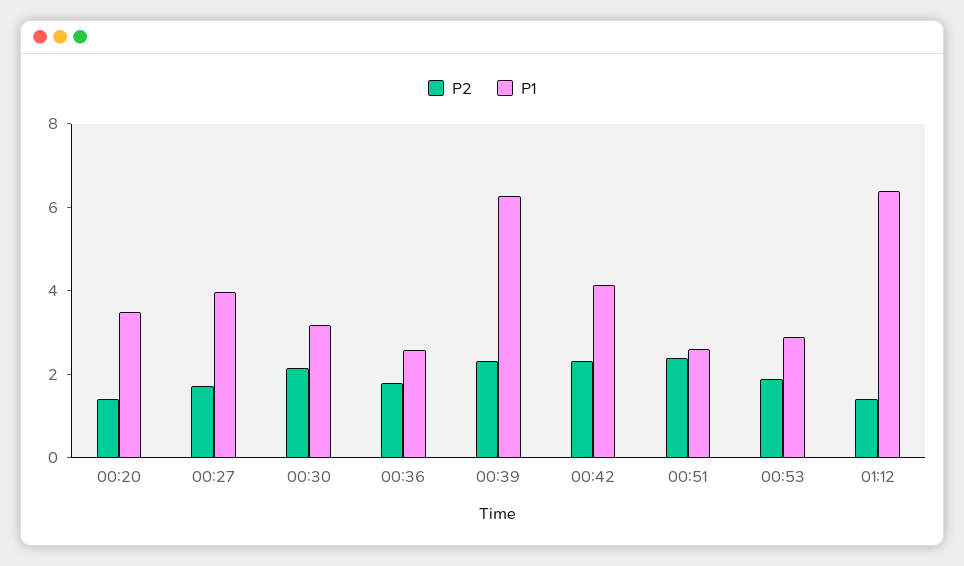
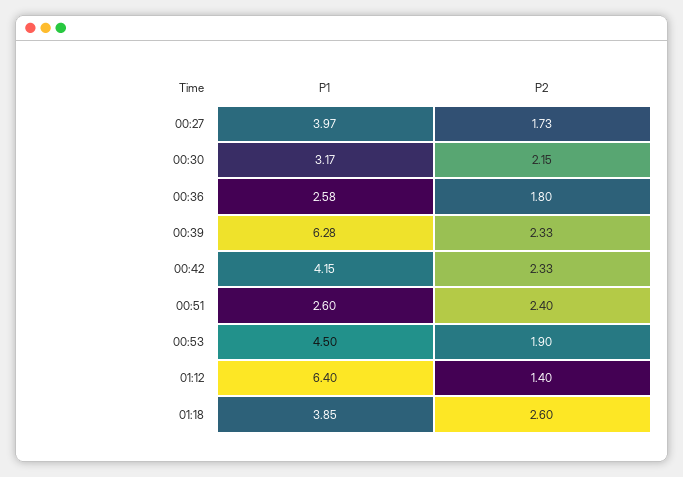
P2, 00:20: 1.5 -> none
P1, 00:20: 3.5 -> none
P1, 00:53: 3 -> 4.5
P1, 01:18: none -> 3.85
P2, 01:18: none -> 2.6

